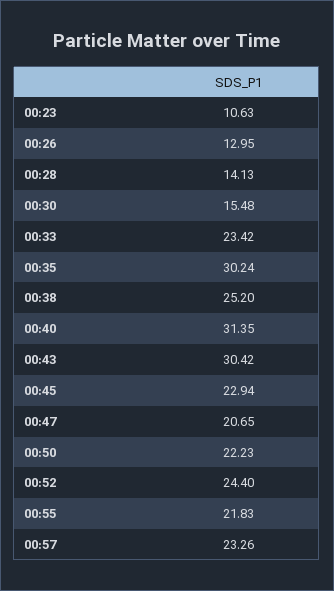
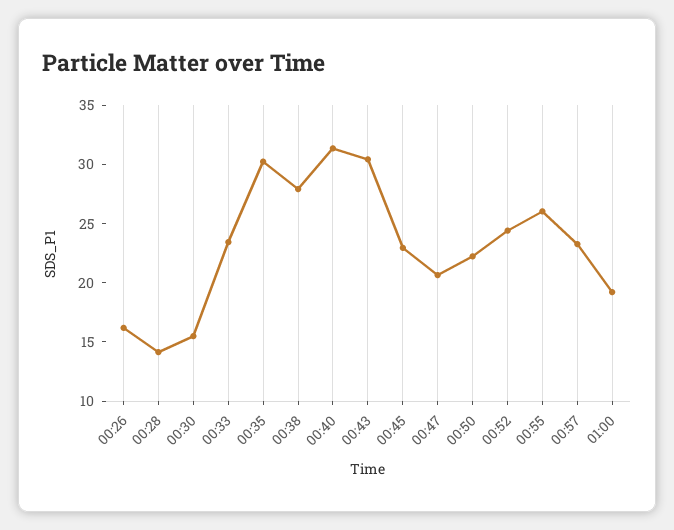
00:23: 10.63 -> none
00:26: 12.95 -> 16
00:38: 25.2 -> 28
00:55: 21.83 -> 26
01:00: none -> 19

